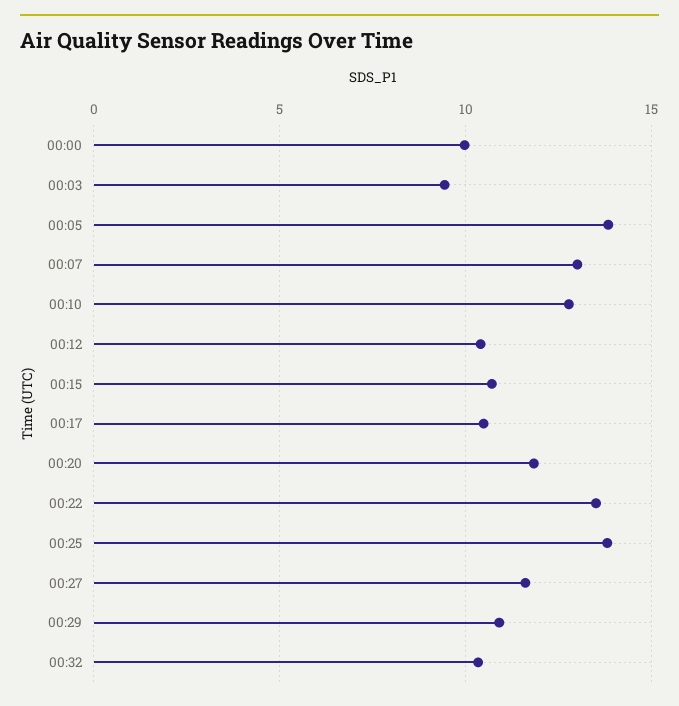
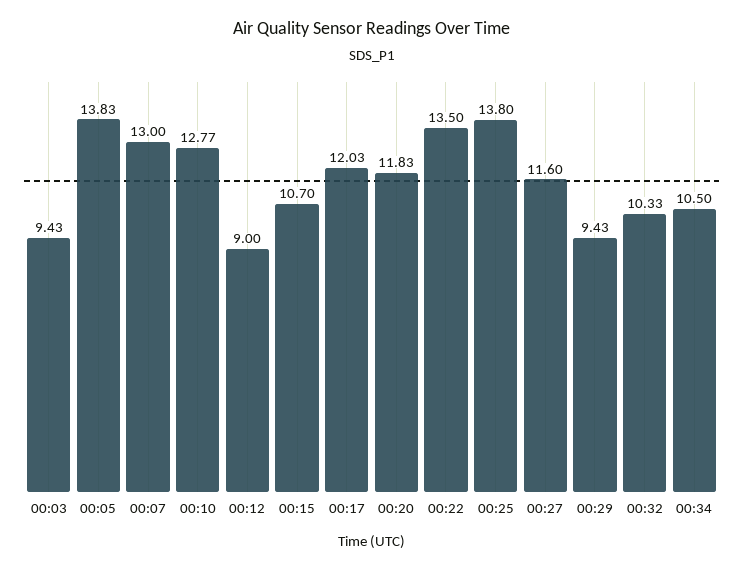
00:00: 10 -> none
00:12: 10.5 -> 9
00:17: 10.5 -> 12.03
00:29: 11 -> 9.43
00:34: none -> 10.5

